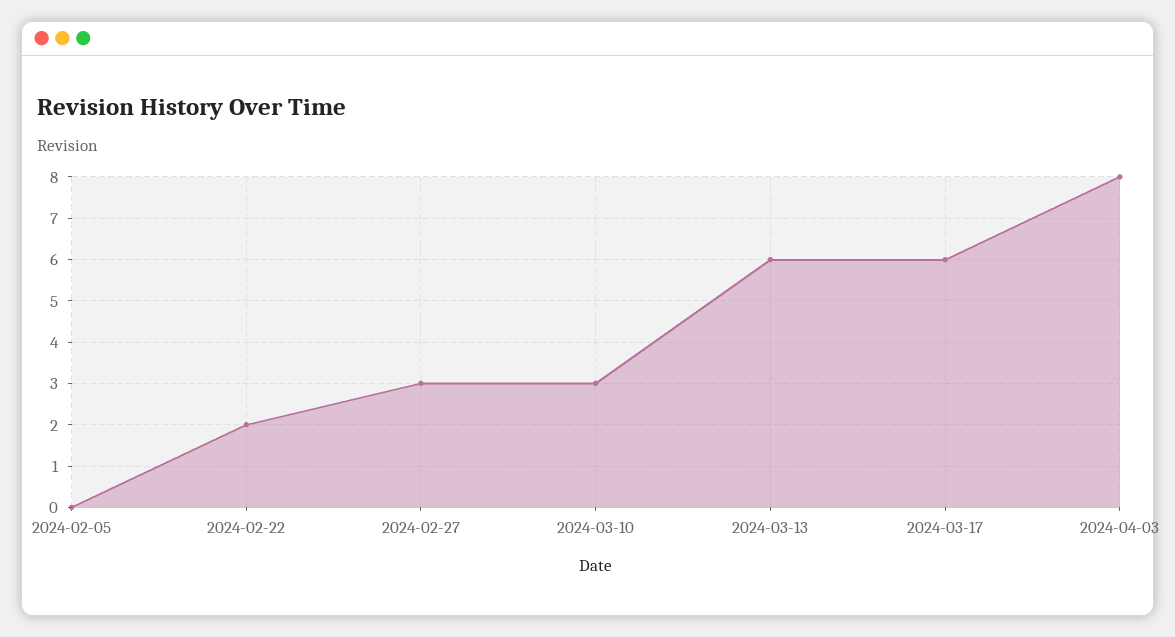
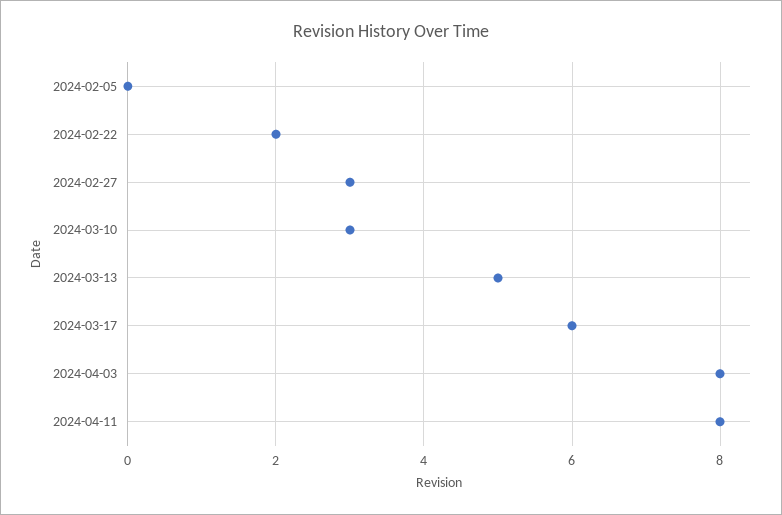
2024-03-13: 6 -> 5
2024-04-11: none -> 8

